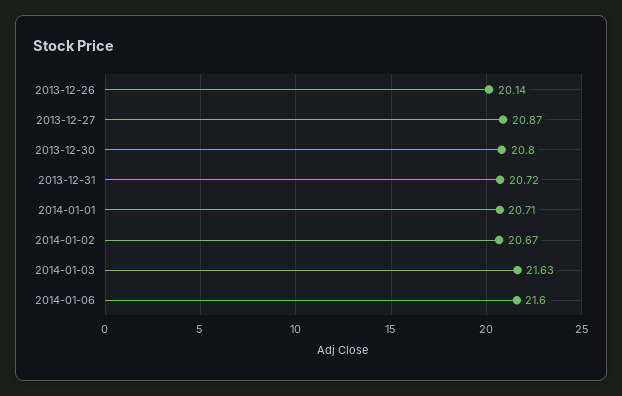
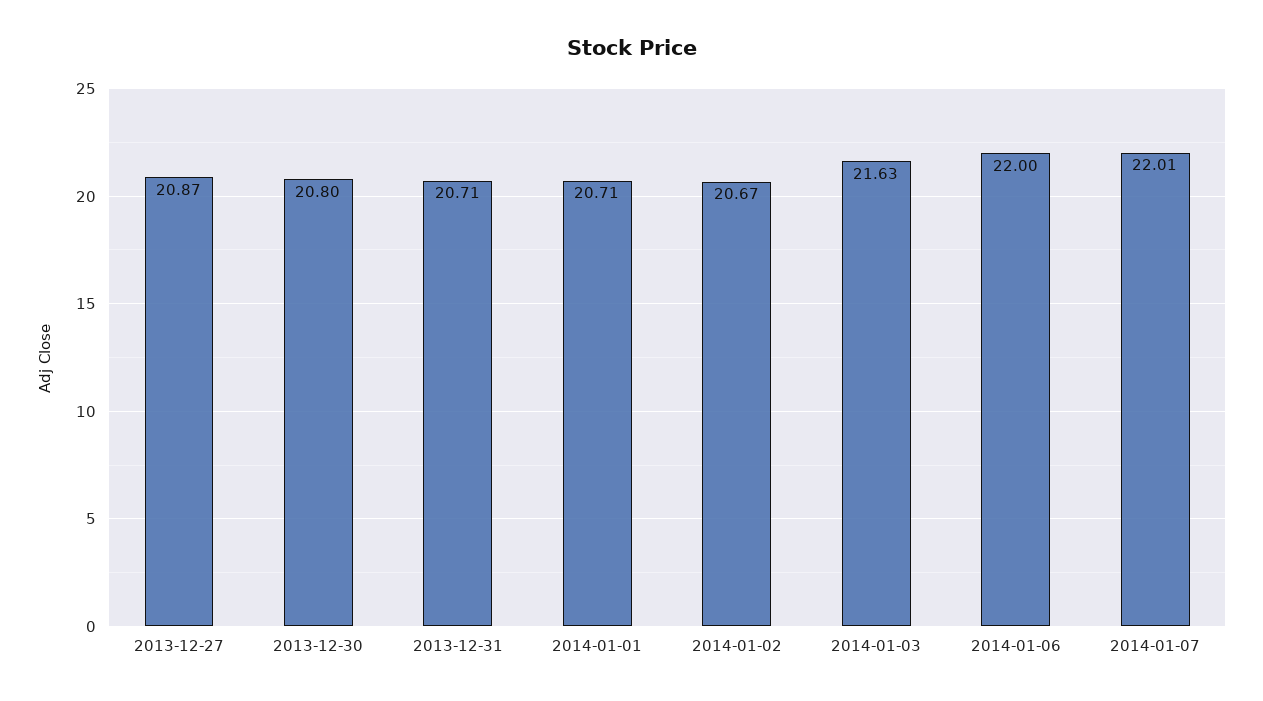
2013-12-26: 20.14 -> none
2013-12-31: 20.72 -> 20.71
2014-01-06: 21.6 -> 22
2014-01-07: none -> 22.01

